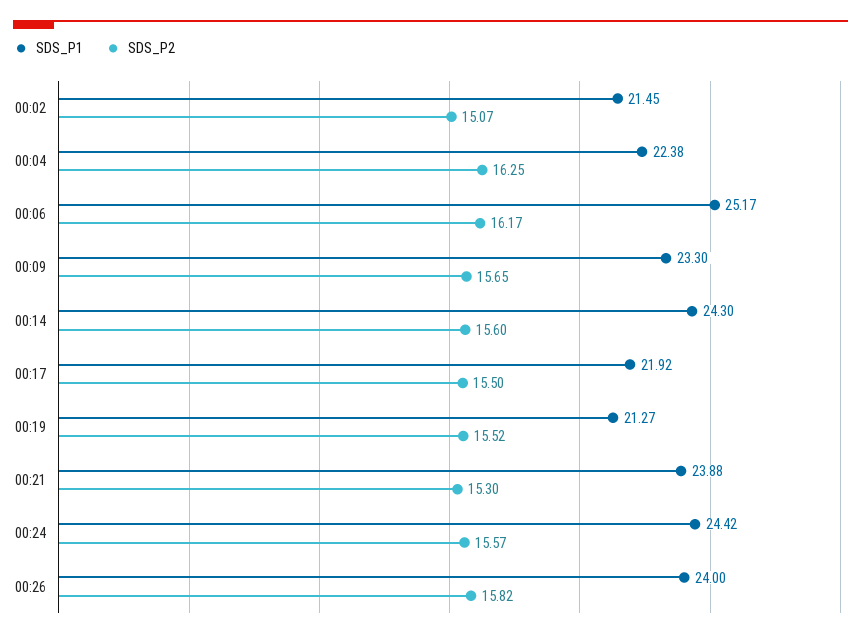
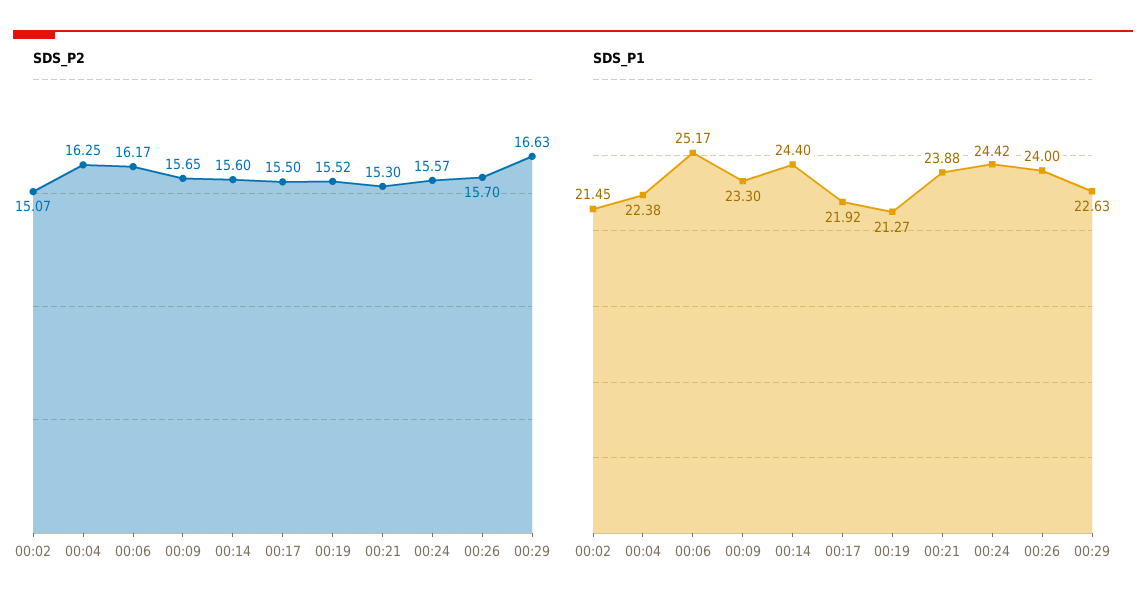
SDS_P1, 00:14: 24.3 -> 24.4
SDS_P2, 00:26: 15.82 -> 15.7
SDS_P2, 00:29: none -> 16.63
SDS_P1, 00:29: none -> 22.63

